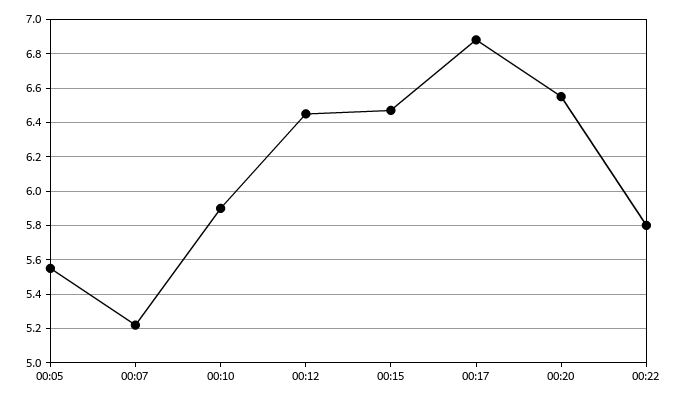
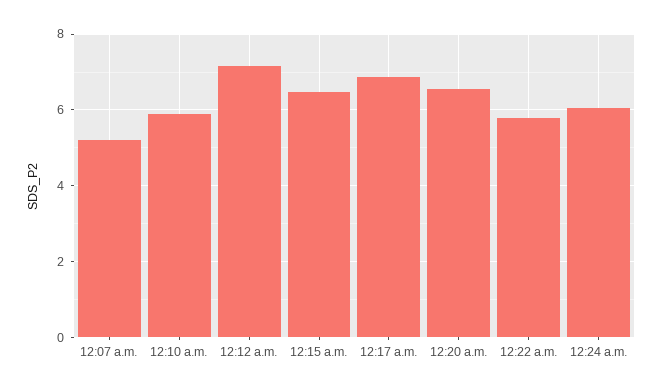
00:05: 5.55 -> none
00:12: 6.45 -> 7.2
12:24 a.m.: none -> 6

